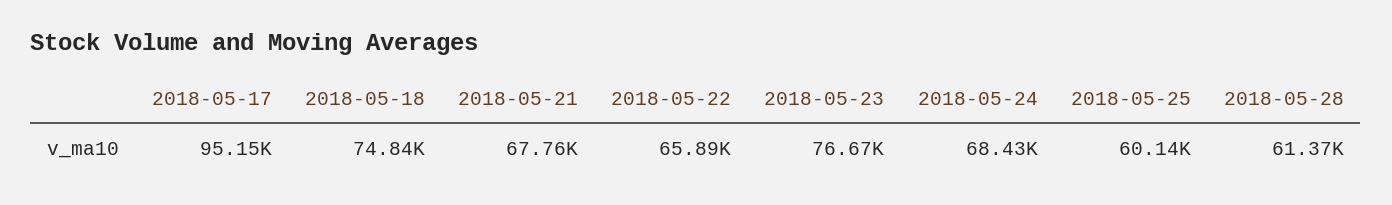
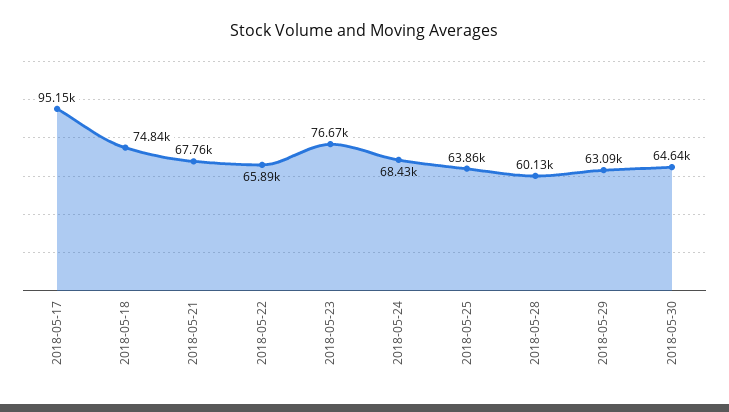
2018-05-25: 60140 -> 63860
2018-05-28: 61370 -> 60130
2018-05-29: none -> 63090
2018-05-30: none -> 64640

